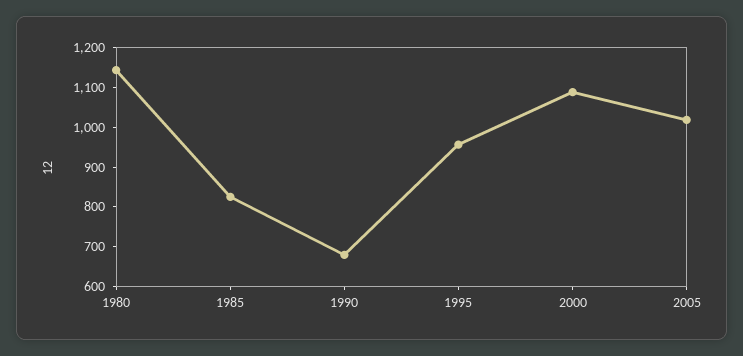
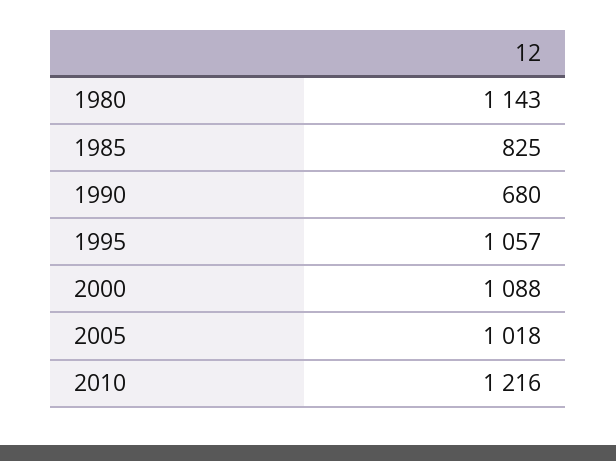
1995: 950 -> 1057
2010: none -> 1216

